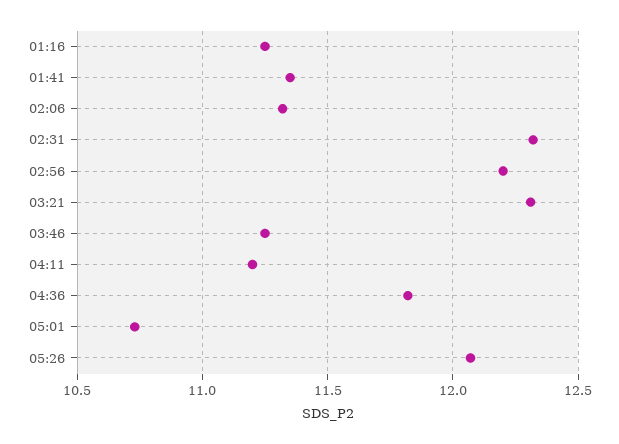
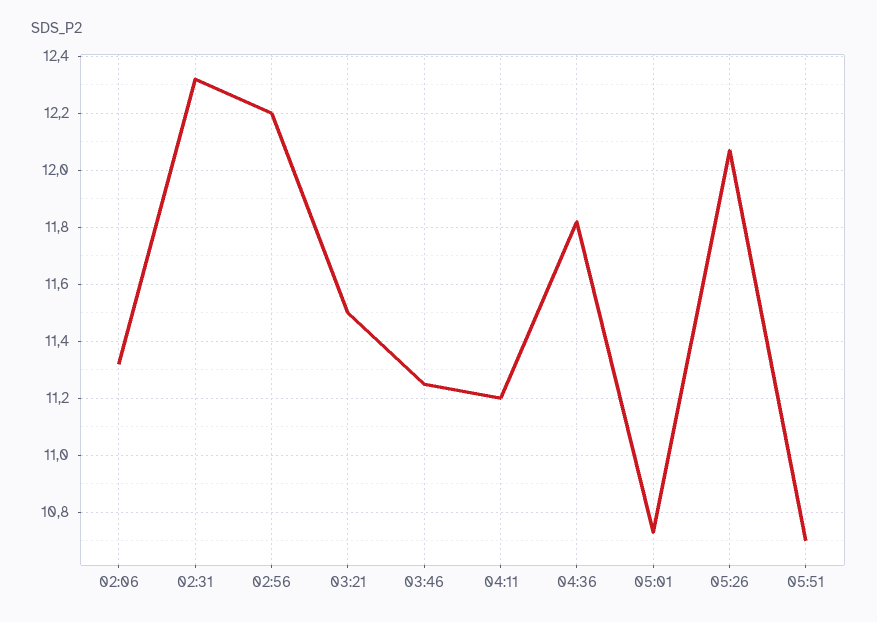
01:16: 11.25 -> none
01:41: 11.35 -> none
03:21: 12.3 -> 11.5
05:51: none -> 10.7

